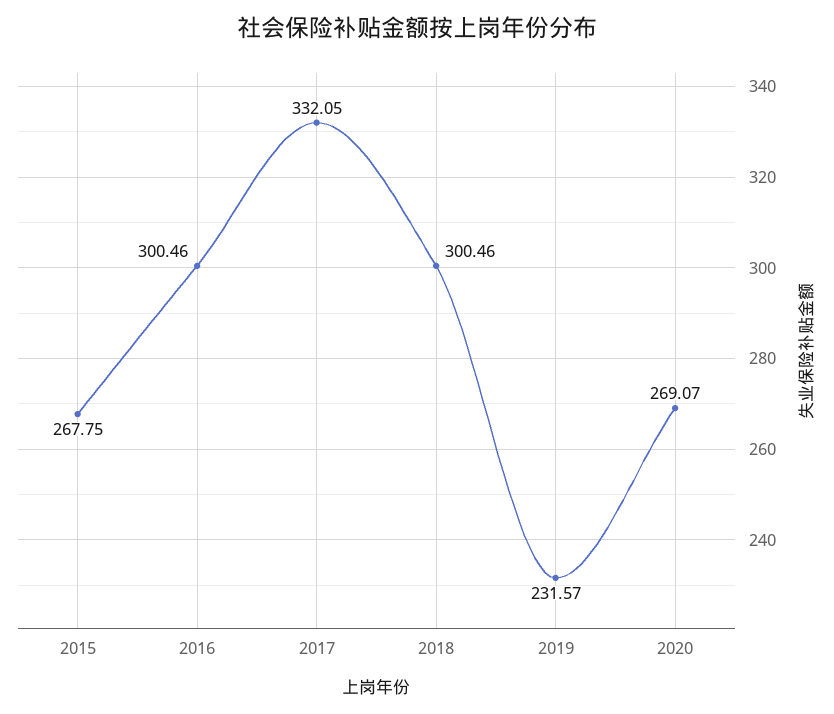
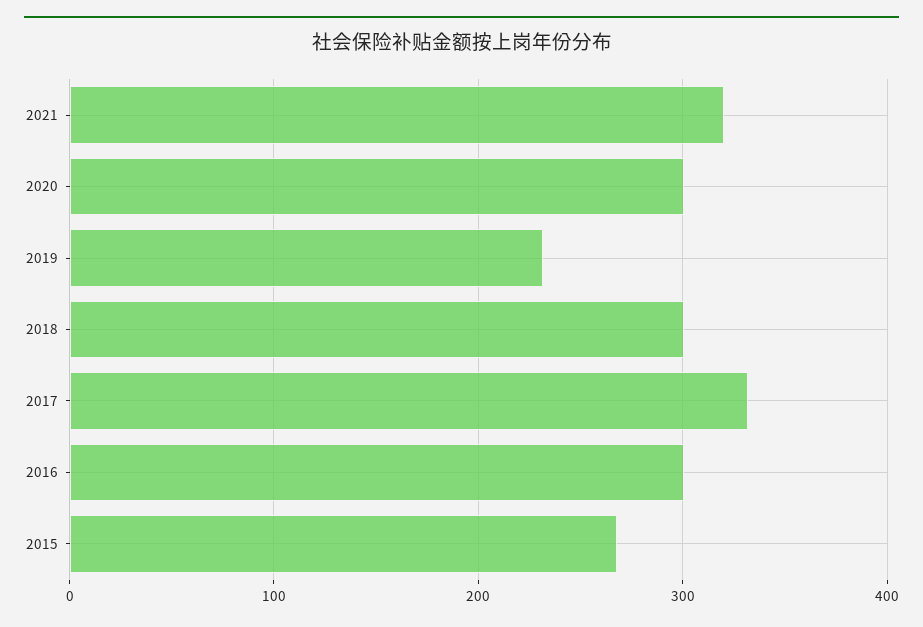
2020: 269.07 -> 300
2021: none -> 320

